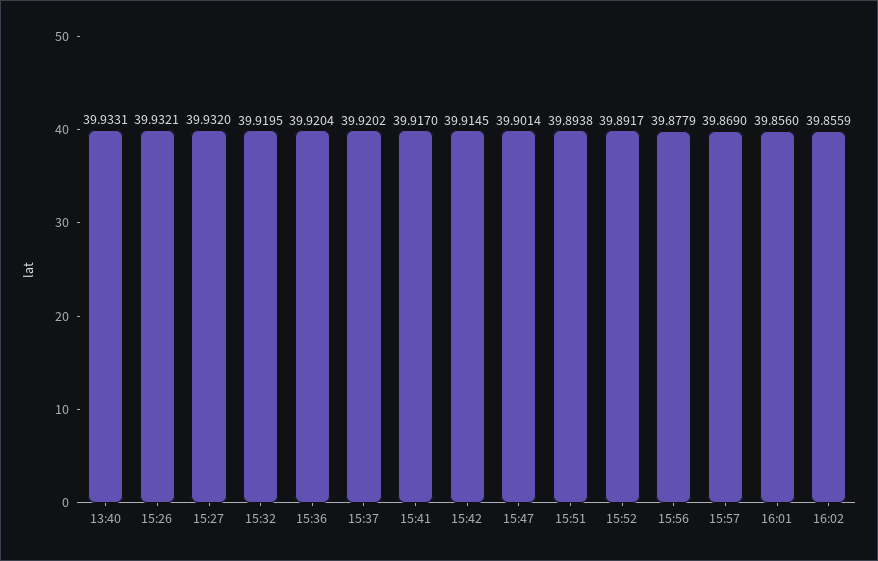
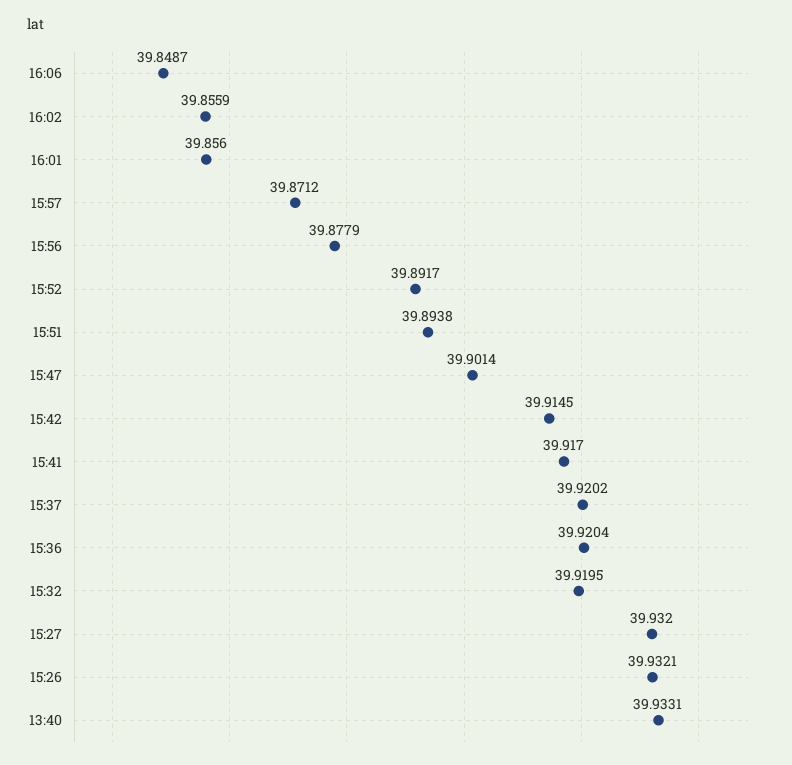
15:57: 39.869 -> 39.8712
16:06: none -> 39.8487

